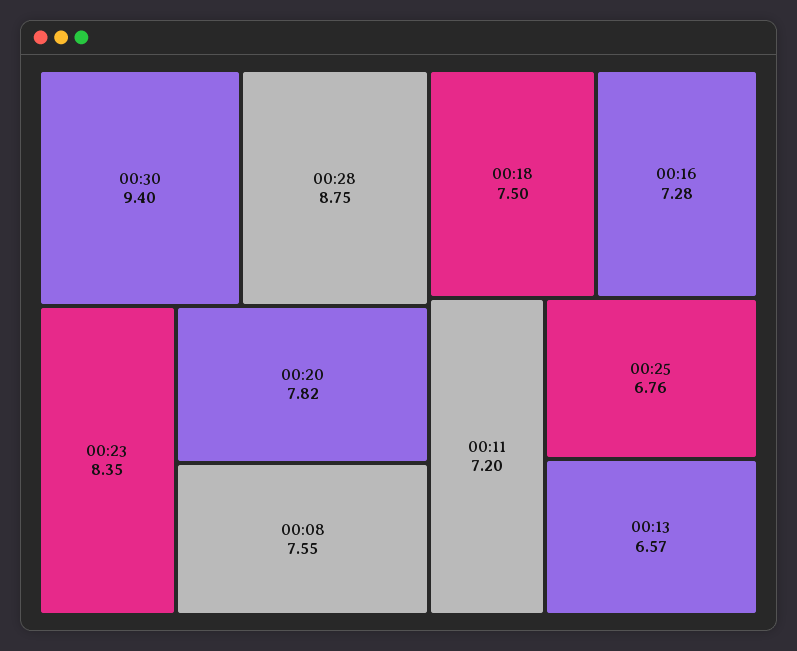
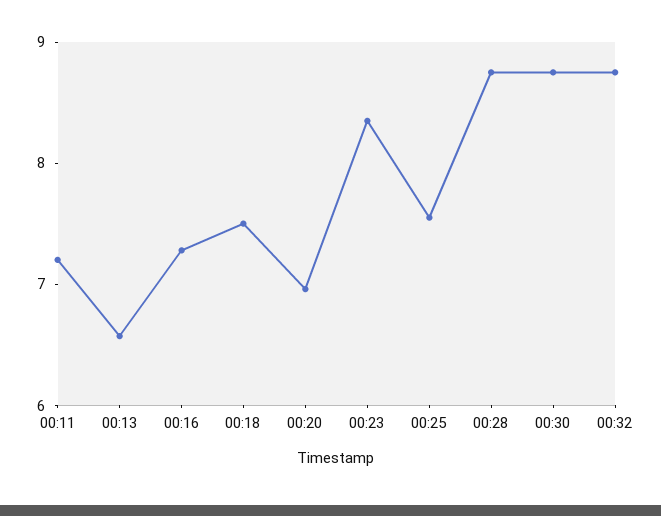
00:30: 9.4 -> 8.8
00:20: 7.82 -> 7
00:08: 7.55 -> none
00:25: 6.76 -> 7.6
00:32: none -> 8.8

